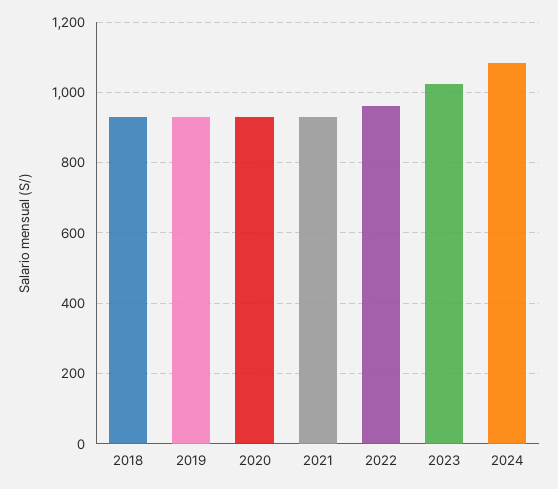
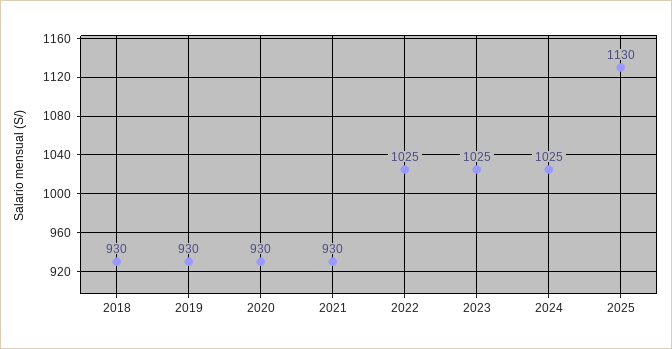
2022: 960 -> 1025
2024: 1080 -> 1025
2025: none -> 1130

